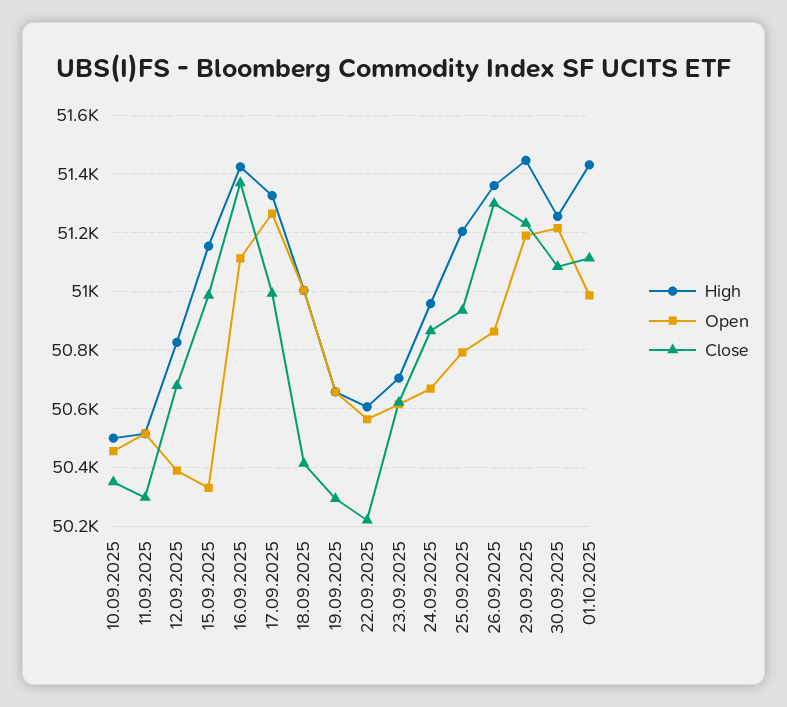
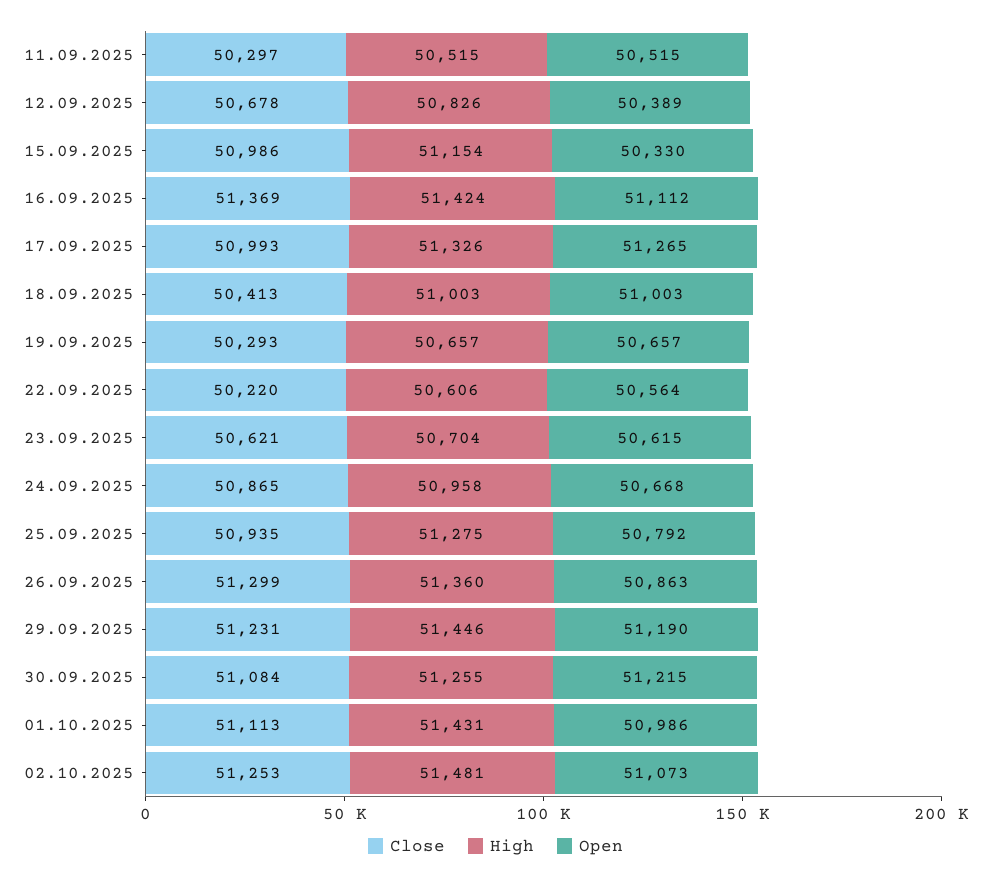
High, 10.09.2025: 50500 -> none
Open, 10.09.2025: 50450 -> none
Close, 10.09.2025: 50350 -> none
High, 25.09.2025: 51200 -> 51275
Close, 02.10.2025: none -> 51253
High, 02.10.2025: none -> 51481
Open, 02.10.2025: none -> 51073

